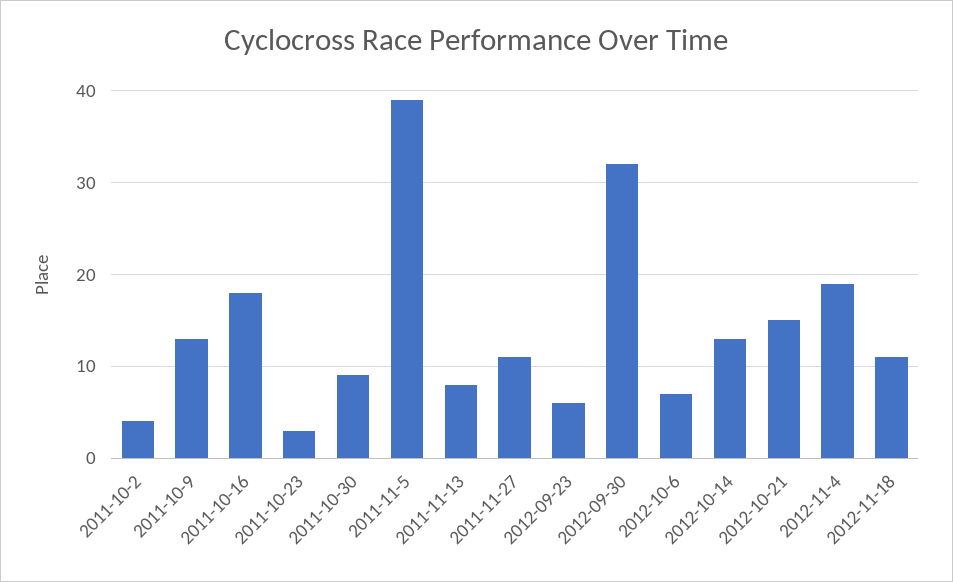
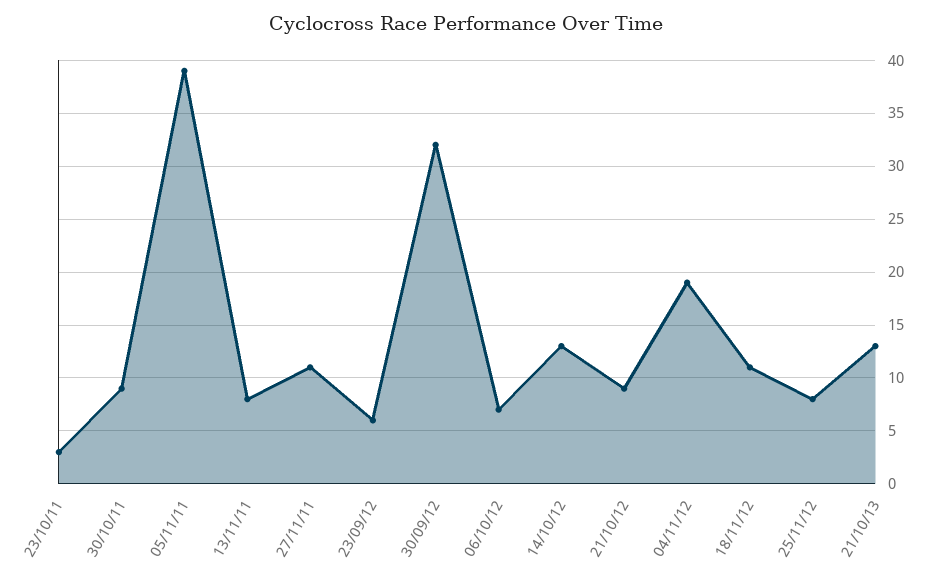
2011-10-2: 4 -> none
2011-10-9: 13 -> none
2011-10-16: 18 -> none
2012-10-21: 15 -> 9
25/11/12: none -> 8
21/10/13: none -> 13

